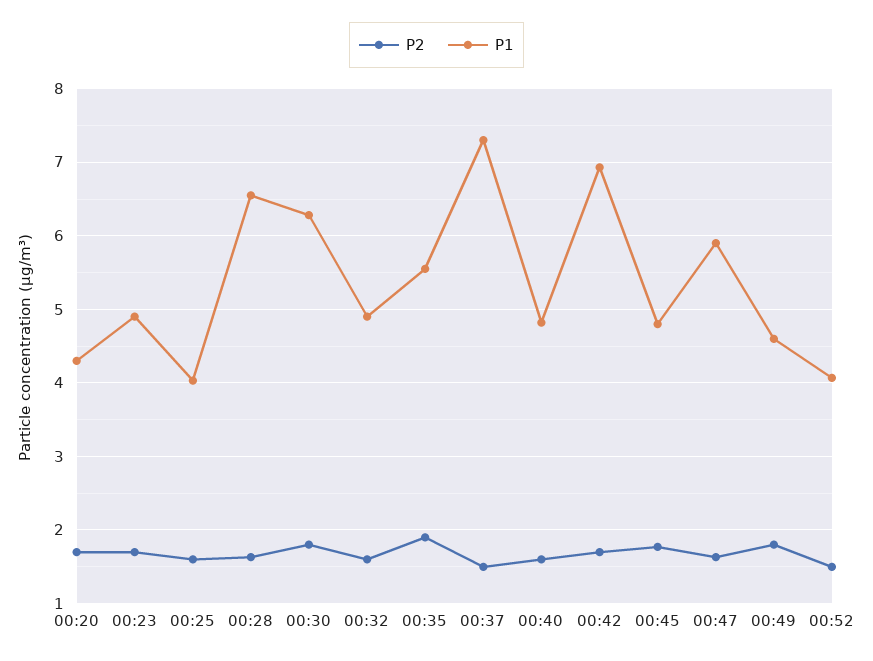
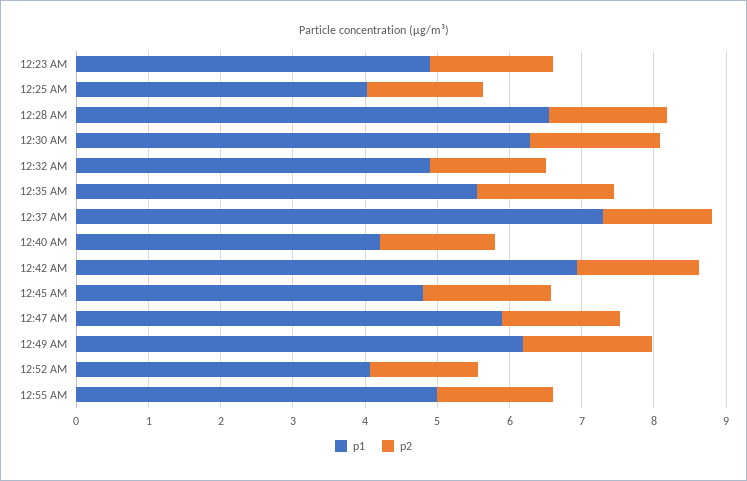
P2, 00:20: 1.7 -> none
P1, 00:20: 4.3 -> none
P1, 00:40: 4.8 -> 4.2
P1, 00:49: 4.6 -> 6.2
P1, 12:55 AM: none -> 5
P2, 12:55 AM: none -> 1.6

